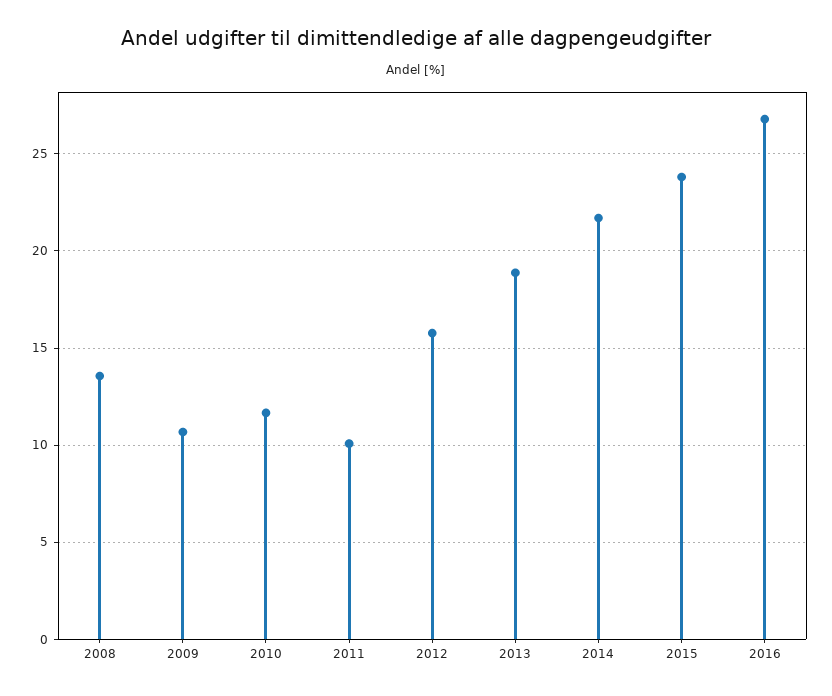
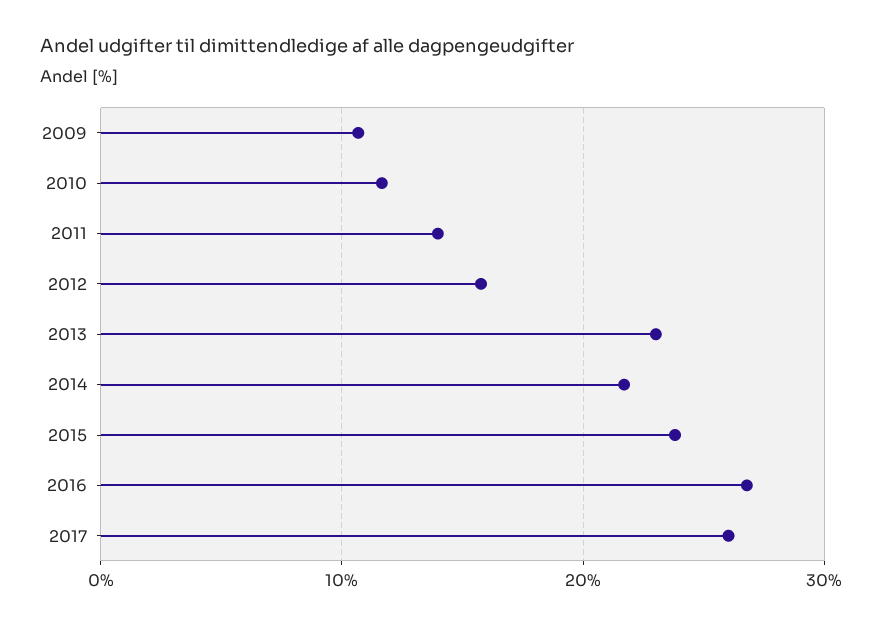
2008: 13.5 -> none
2011: 10 -> 14
2013: 19 -> 23
2017: none -> 26

